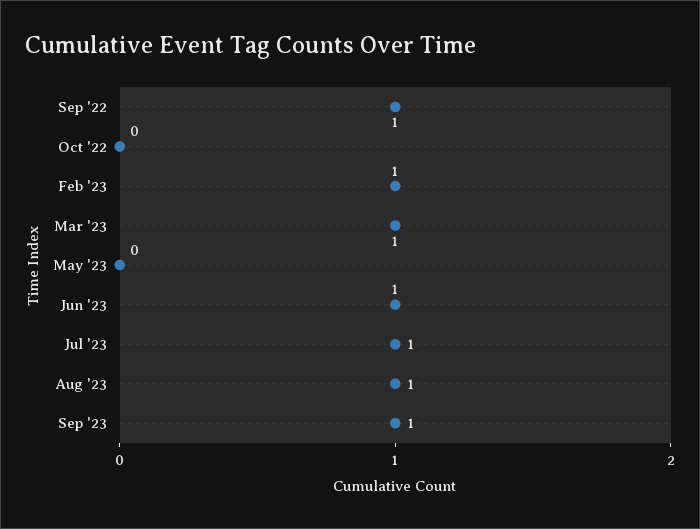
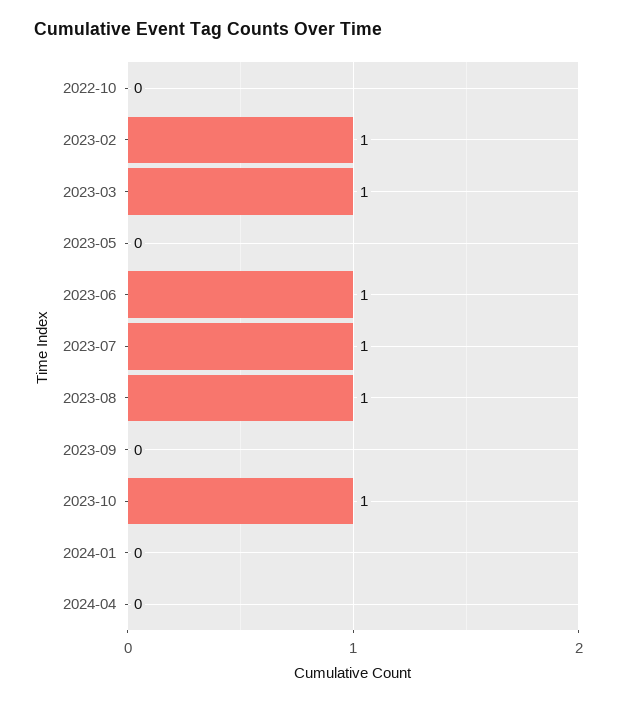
Sep '22: 1 -> none
Sep '23: 1 -> 0
2023-10: none -> 1
2024-01: none -> 0
2024-04: none -> 0

